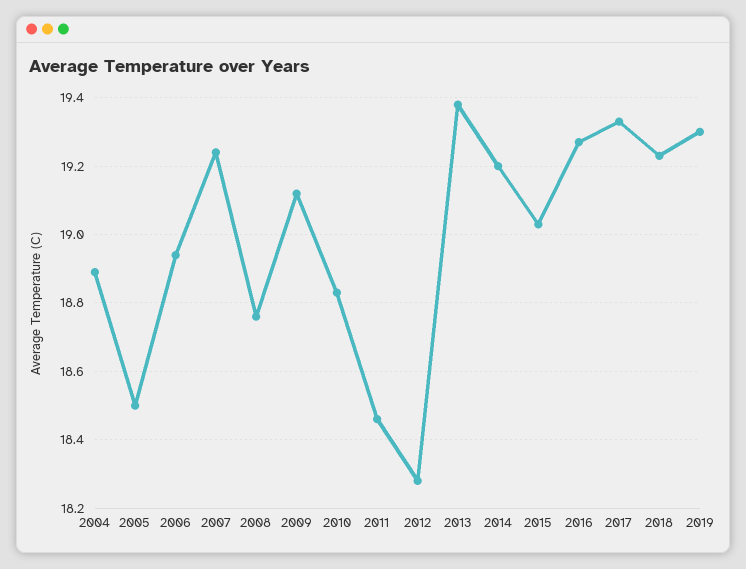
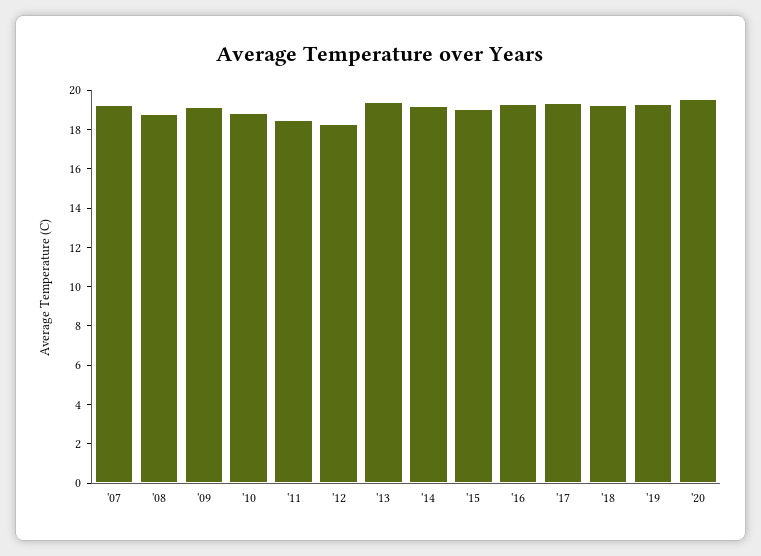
2004: 18.9 -> none
2005: 18.5 -> none
2006: 18.95 -> none
'20: none -> 19.5

